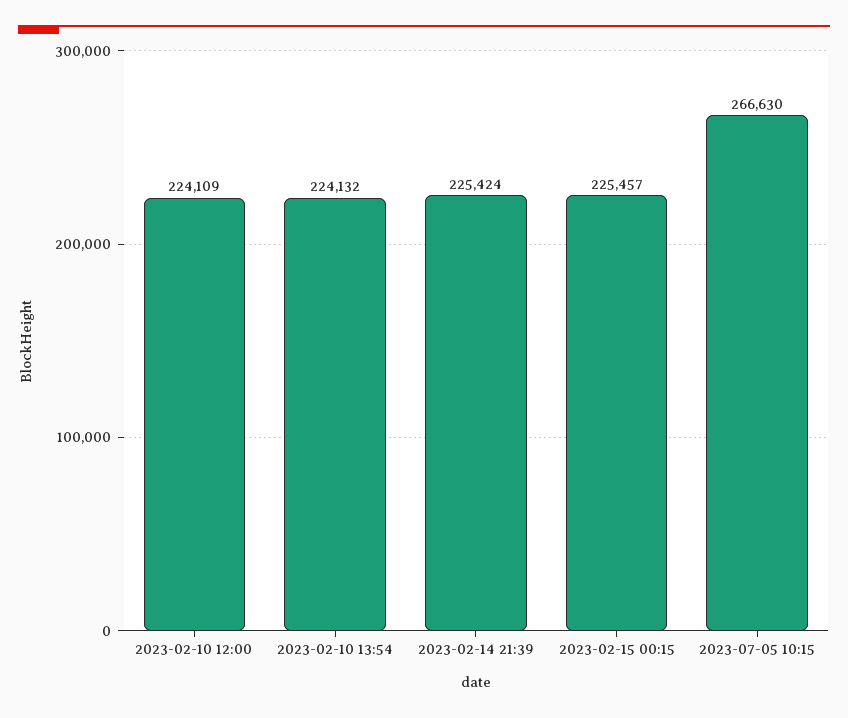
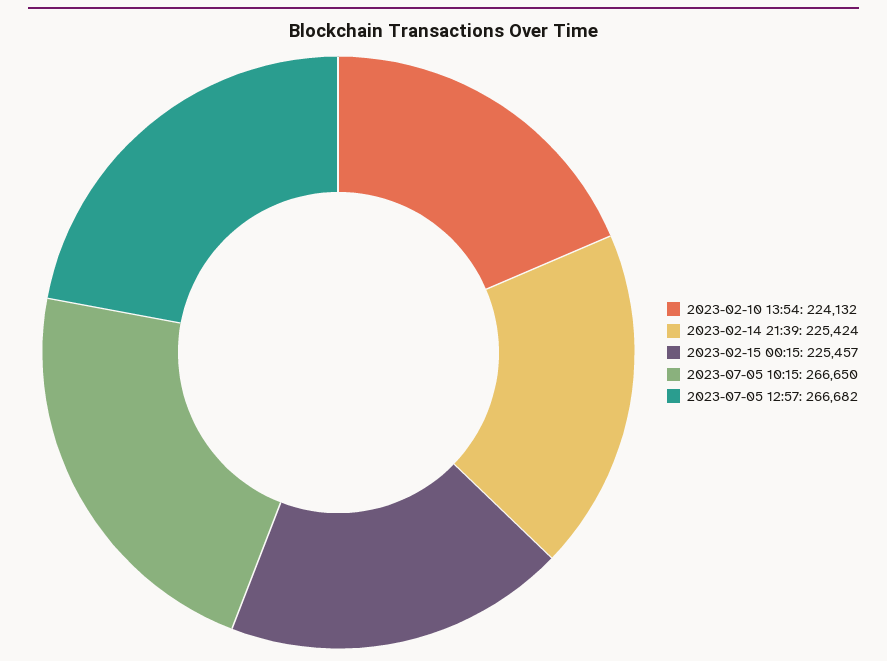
2023-02-10 12:00: 224109 -> none
2023-07-05 10:15: 266630 -> 266650
2023-07-05 12:57: none -> 266682

